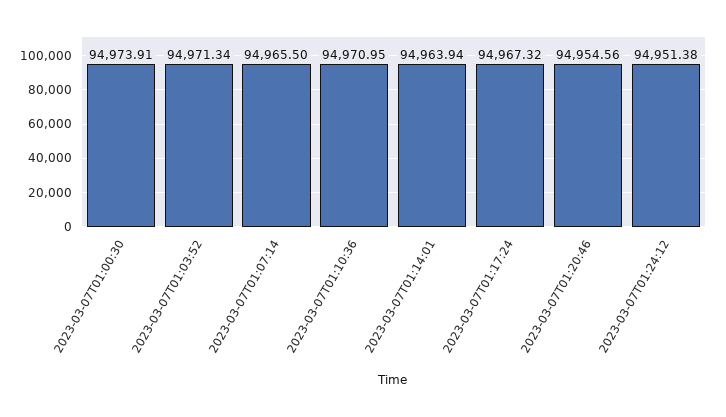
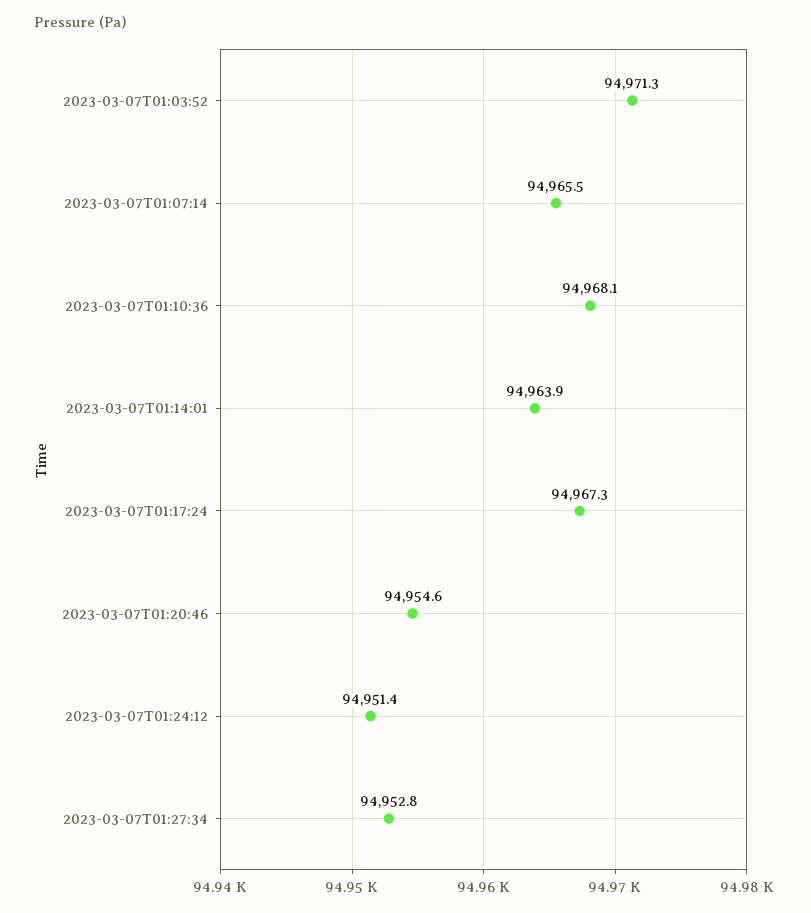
2023-03-07T01:00:30: 94973.91 -> none
2023-03-07T01:10:36: 94970.95 -> 94968.1
2023-03-07T01:27:34: none -> 94952.8

